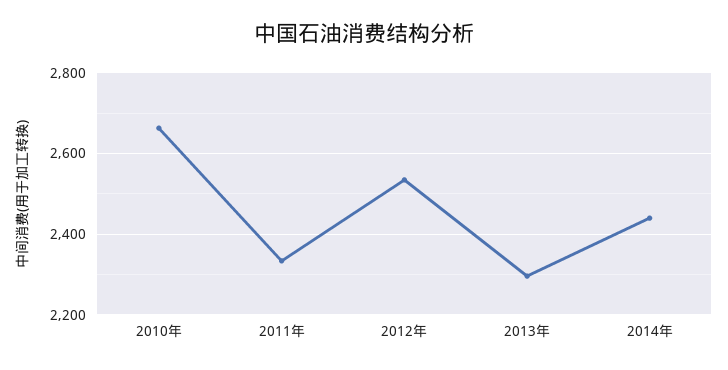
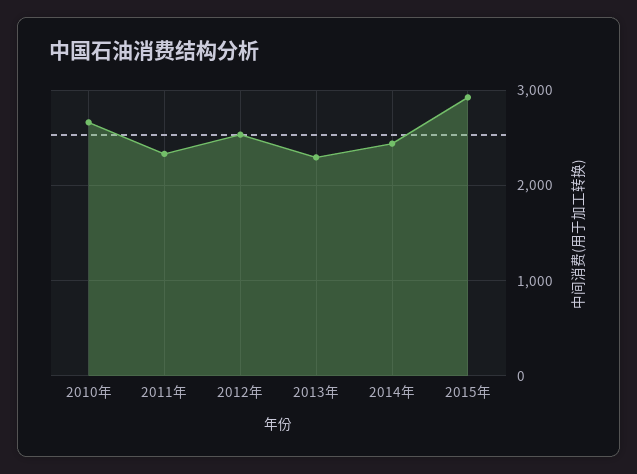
2015年: none -> 2900

